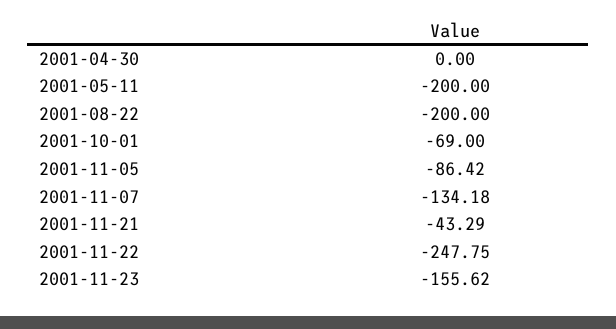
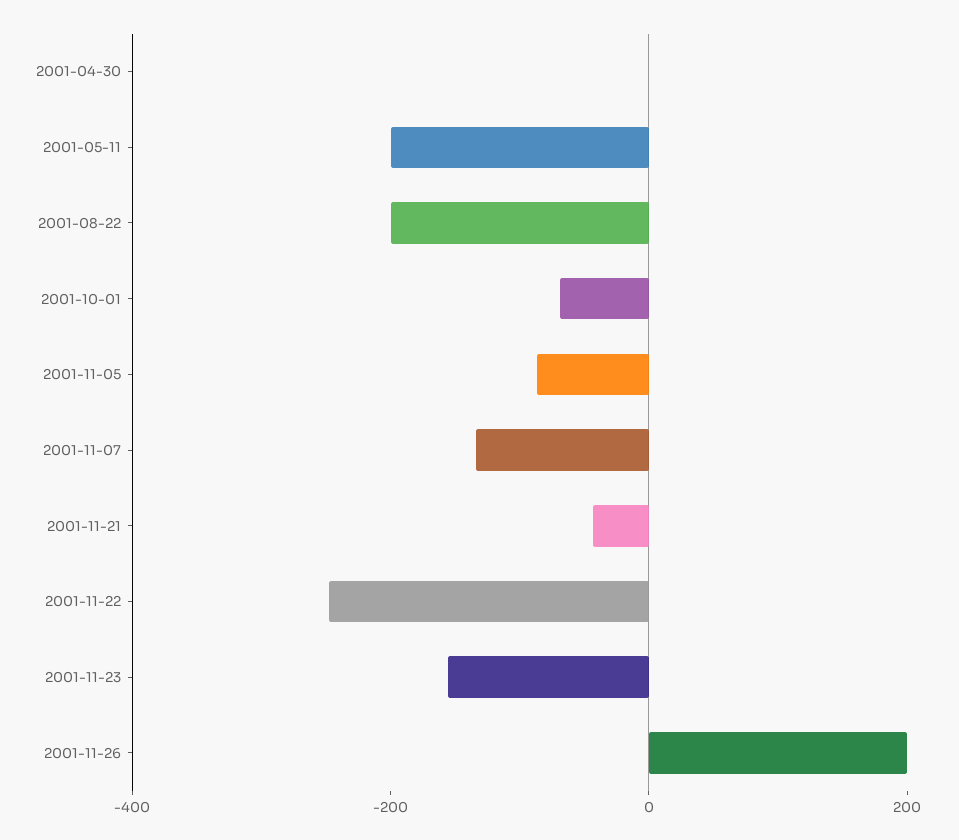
2001-11-26: none -> 200

